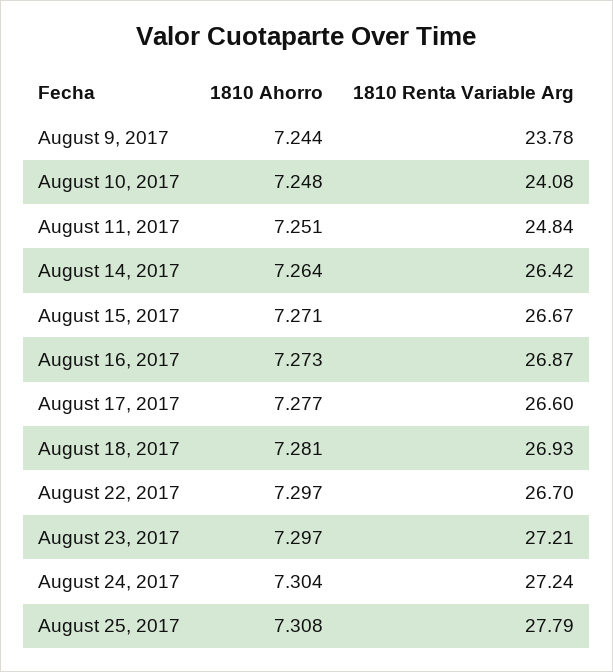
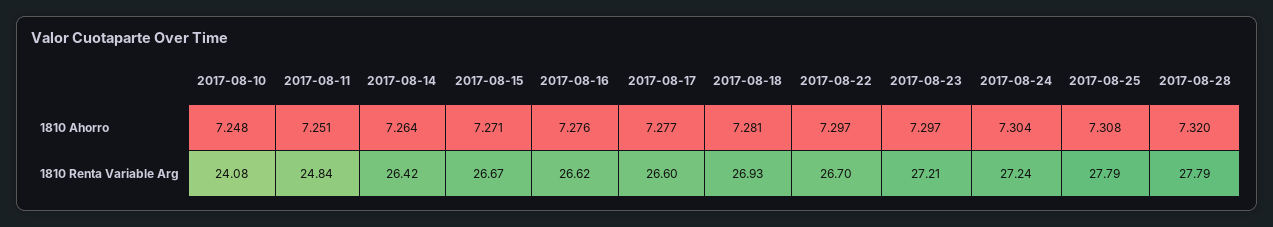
1810 Ahorro, August 9, 2017: 7.244 -> none
1810 Renta Variable Arg, August 9, 2017: 23.78 -> none
1810 Ahorro, August 16, 2017: 7.273 -> 7.276
1810 Renta Variable Arg, August 16, 2017: 26.87 -> 26.62
1810 Ahorro, 2017-08-28: none -> 7.32
1810 Renta Variable Arg, 2017-08-28: none -> 27.79

